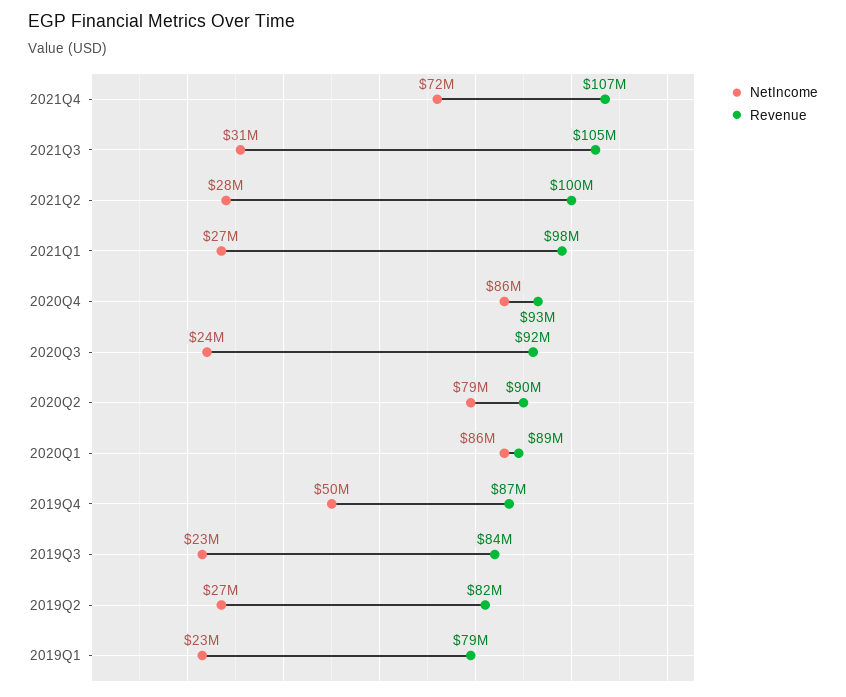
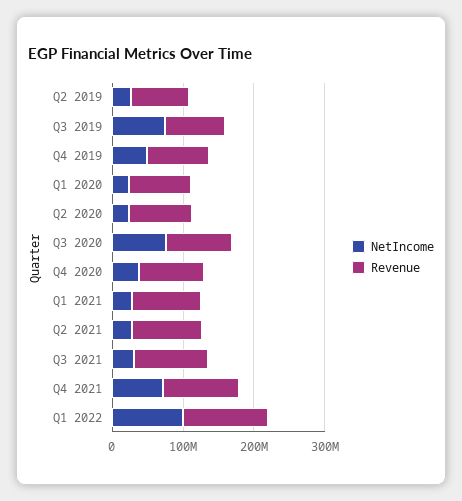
NetIncome, 2020Q4: 86000000 -> 40000000
NetIncome, 2020Q3: 24000000 -> 80000000
NetIncome, 2020Q2: 79000000 -> 20000000
NetIncome, 2020Q1: 86000000 -> 20000000
NetIncome, 2019Q3: 23000000 -> 80000000
NetIncome, 2019Q1: 23000000 -> none
Revenue, 2019Q1: 79000000 -> none
NetIncome, Q1 2022: none -> 100000000
Revenue, Q1 2022: none -> 120000000

